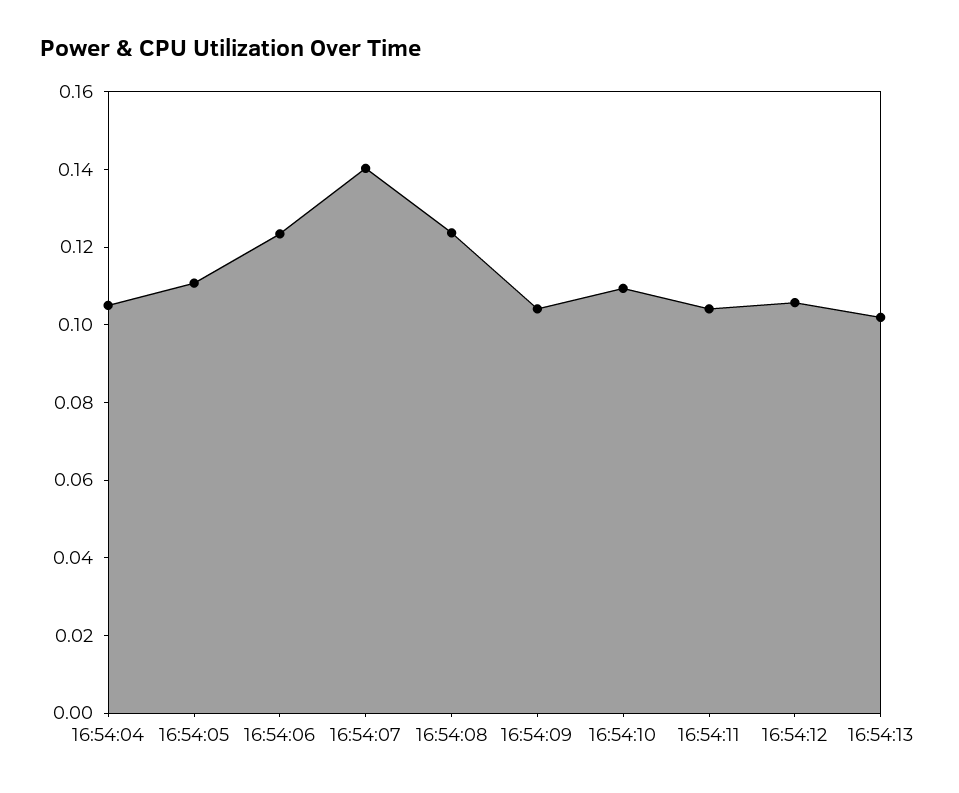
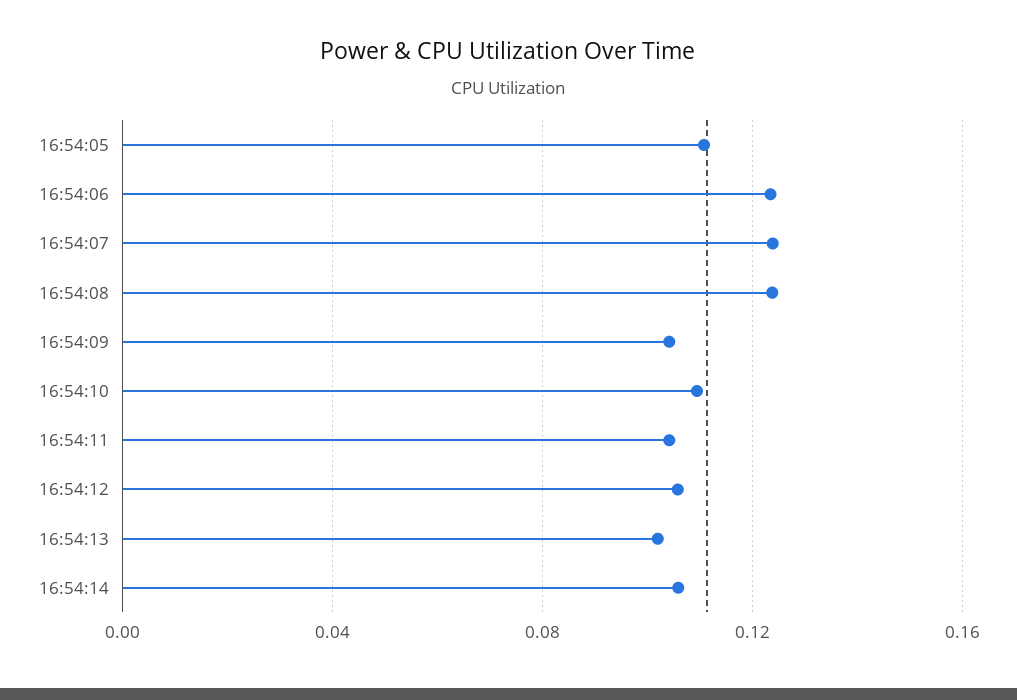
16:54:04: 0.105 -> none
16:54:07: 0.14 -> 0.125
16:54:14: none -> 0.105

